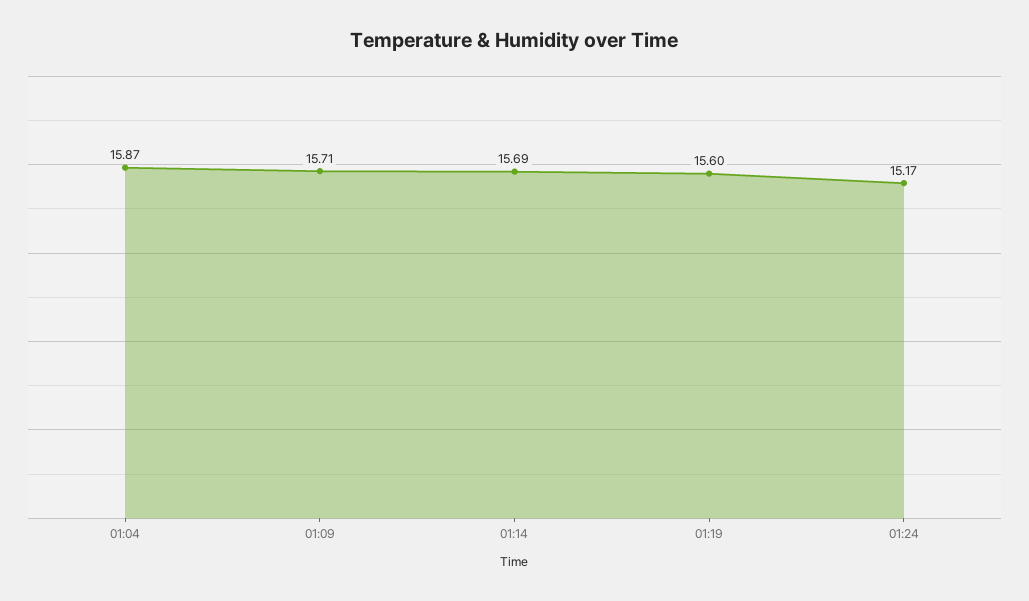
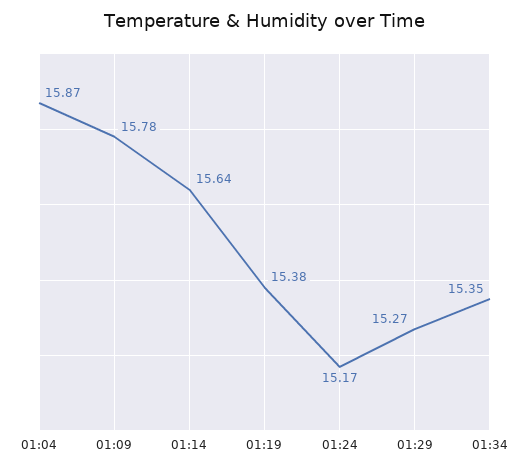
01:09: 15.71 -> 15.78
01:14: 15.69 -> 15.64
01:19: 15.6 -> 15.38
01:29: none -> 15.27
01:34: none -> 15.35

